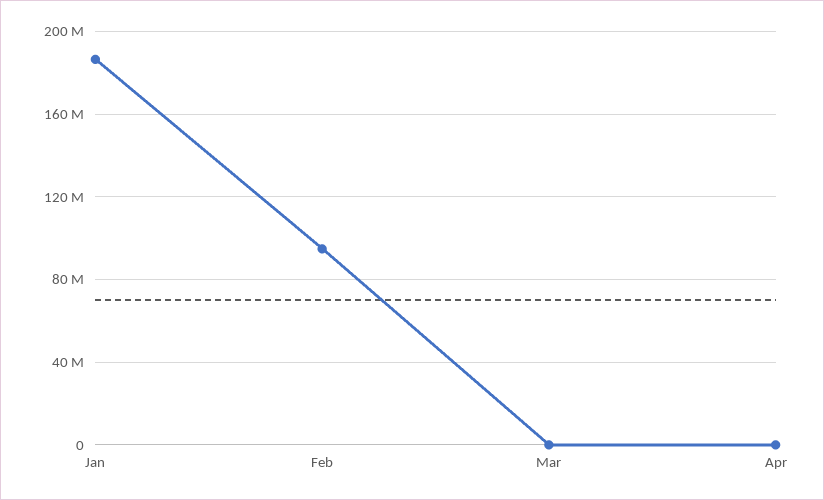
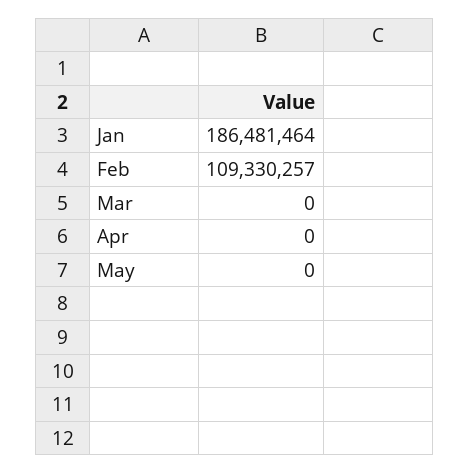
Feb: 95000000 -> 109330257
May: none -> 0

